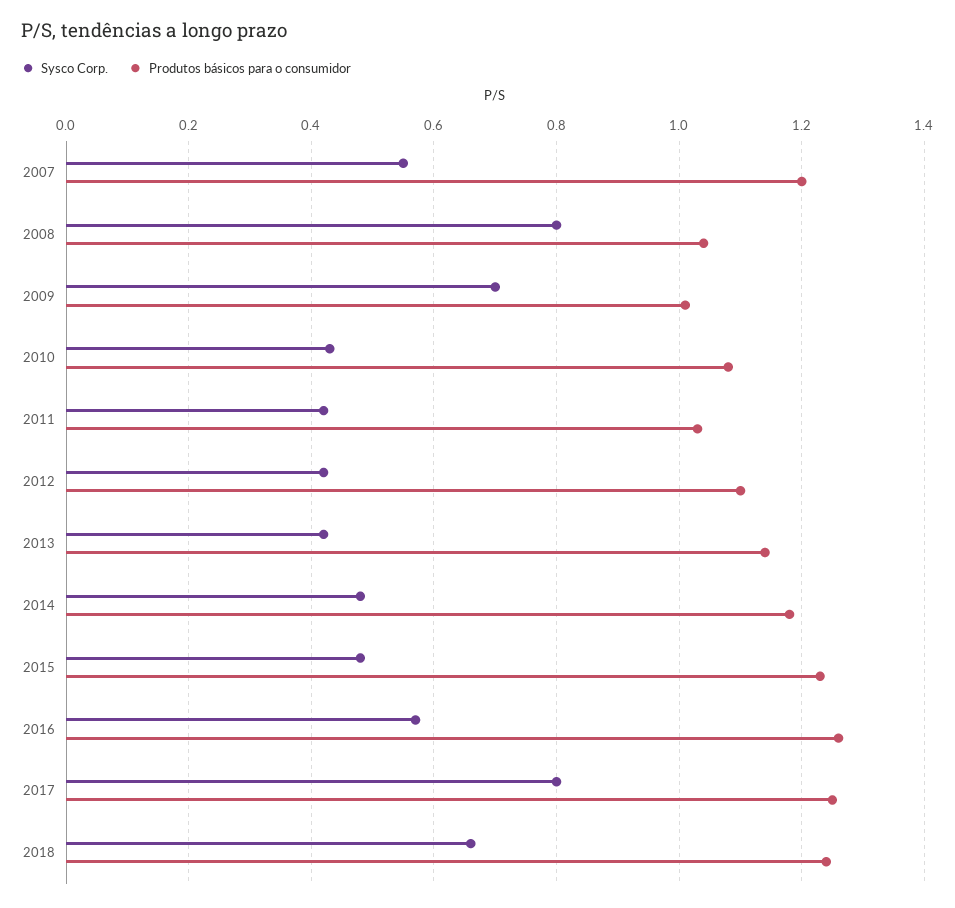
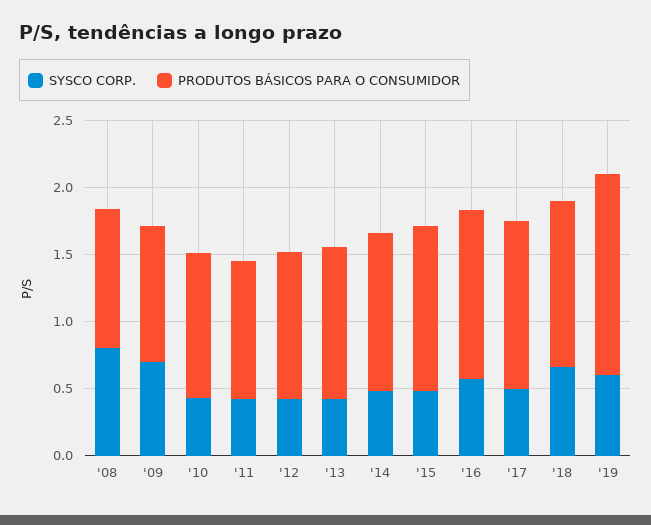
Sysco Corp., 2007: 0.55 -> none
Produtos básicos para o consumidor, 2007: 1.2 -> none
Sysco Corp., 2017: 0.8 -> 0.5
Sysco Corp., '19: none -> 0.6
Produtos básicos para o consumidor, '19: none -> 1.5

